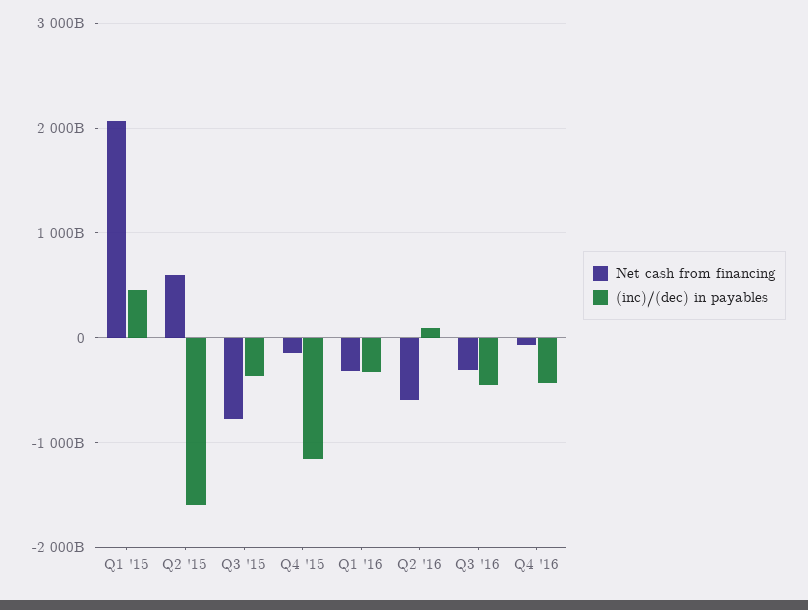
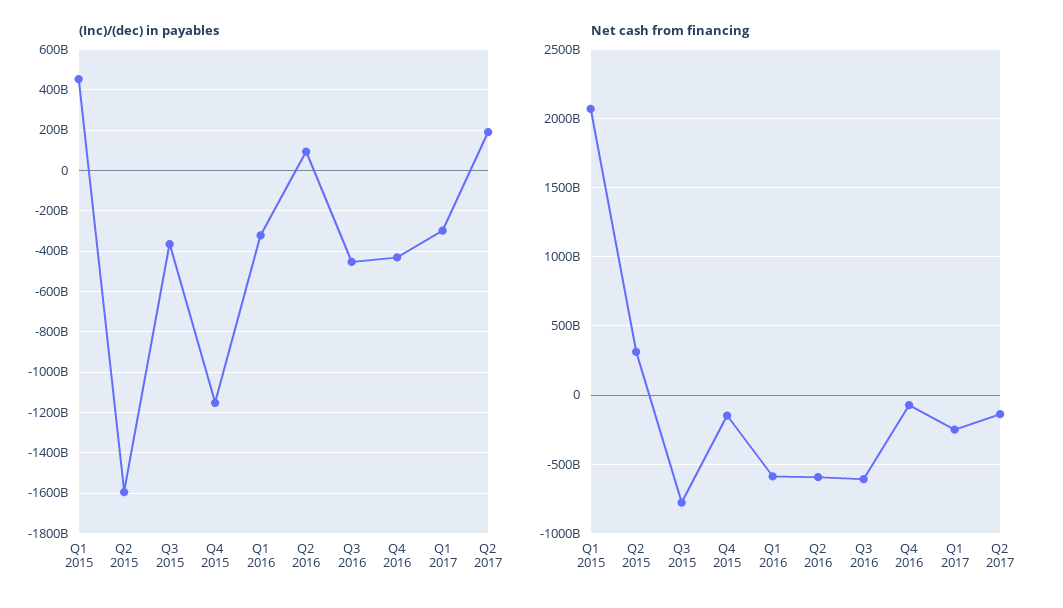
Net cash from financing, Q2 '15: 600000000000 -> 300000000000
Net cash from financing, Q1 '16: -300000000000 -> -600000000000
Net cash from financing, Q3 '16: -300000000000 -> -600000000000
(inc)/(dec) in payables, Q1 2017: none -> -300000000000
(inc)/(dec) in payables, Q2 2017: none -> 200000000000
Net cash from financing, Q1 2017: none -> -250000000000
Net cash from financing, Q2 2017: none -> -150000000000

